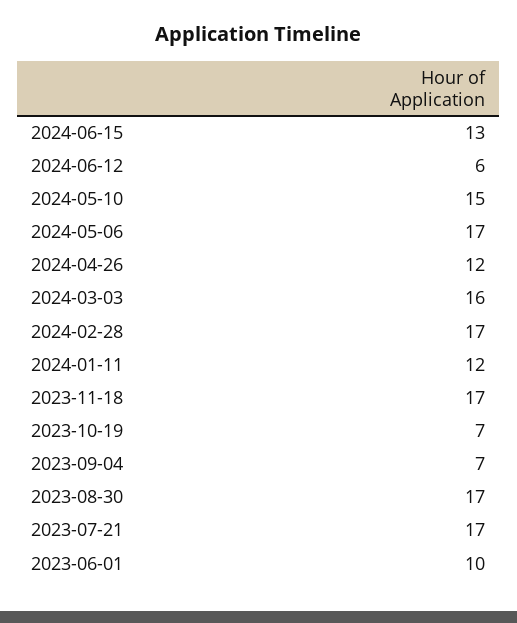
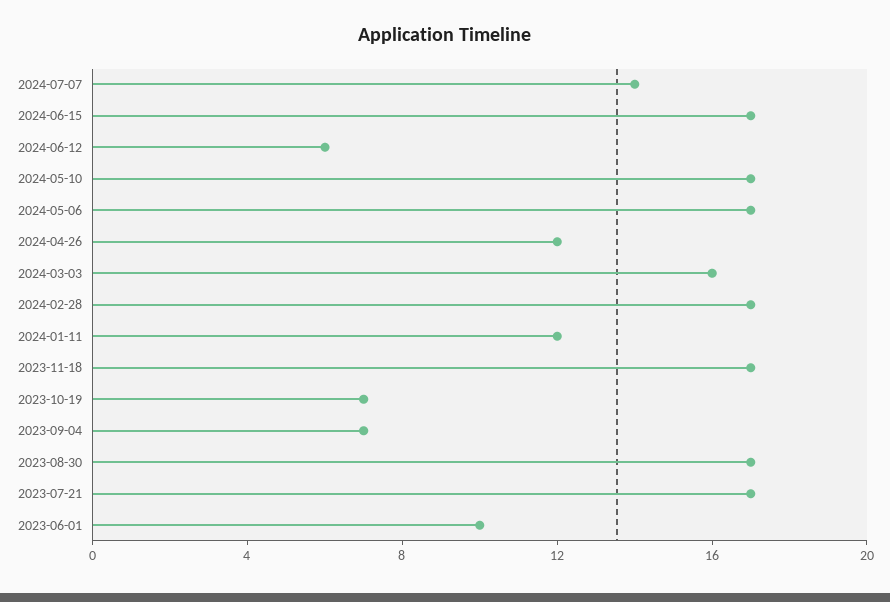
2024-06-15: 13 -> 17
2024-05-10: 15 -> 17
2024-07-07: none -> 14

